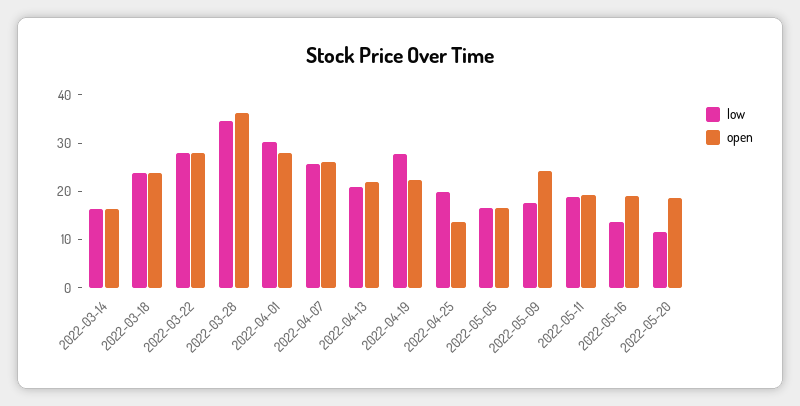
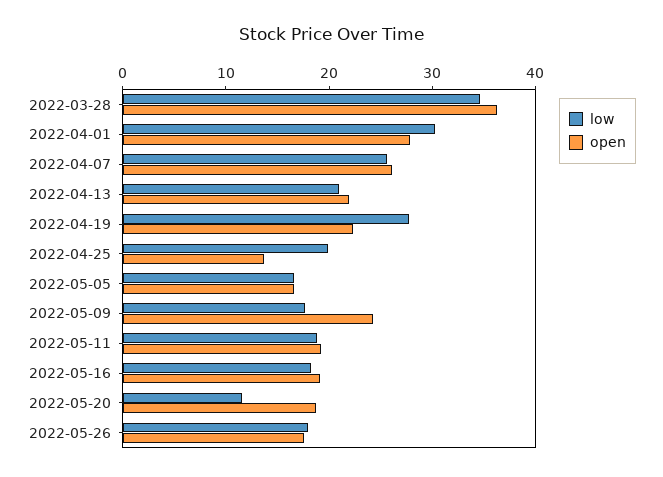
low, 2022-03-14: 16 -> none
open, 2022-03-14: 16 -> none
low, 2022-03-18: 24 -> none
open, 2022-03-18: 24 -> none
low, 2022-03-22: 28 -> none
open, 2022-03-22: 28 -> none
low, 2022-05-16: 14 -> 18
low, 2022-05-26: none -> 18
open, 2022-05-26: none -> 18

